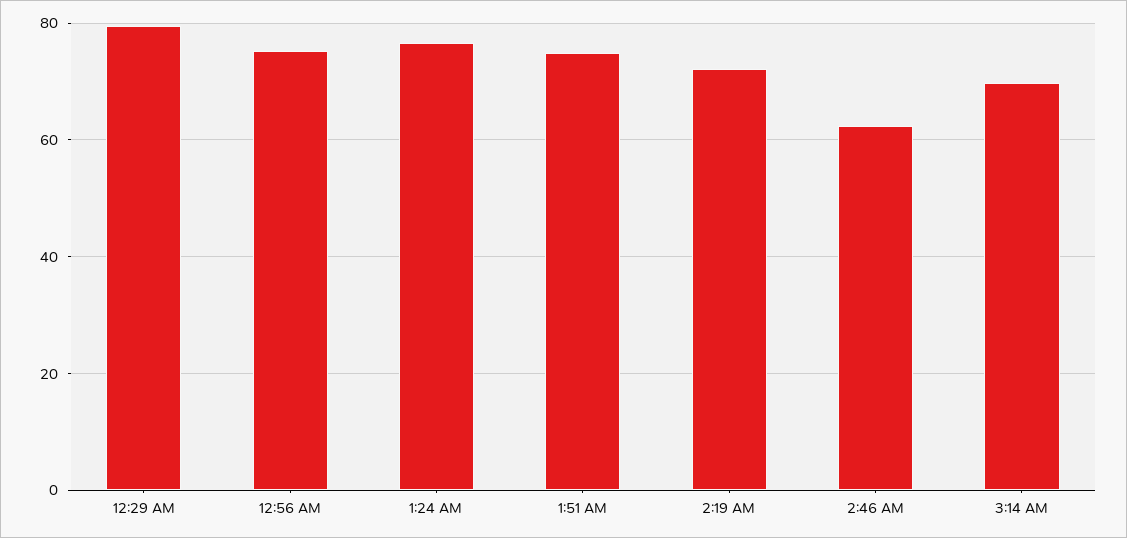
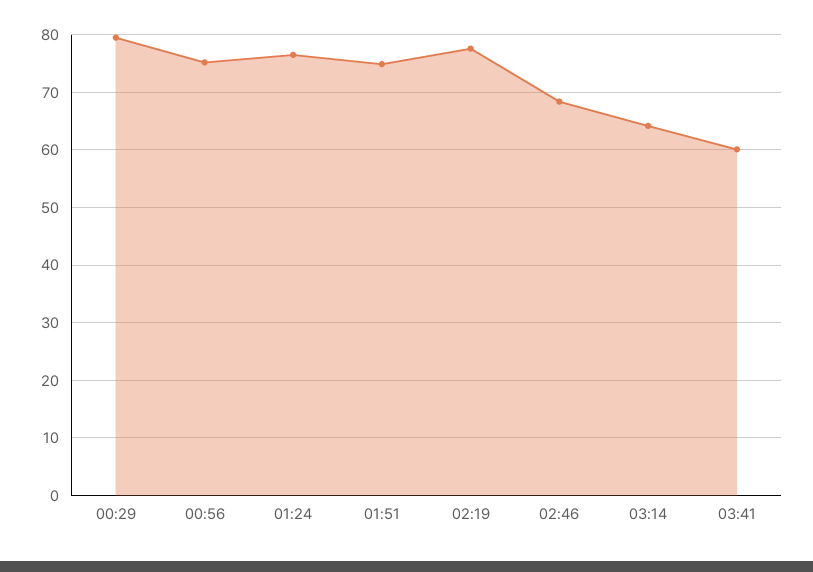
2:19 AM: 72 -> 78
2:46 AM: 62 -> 68
3:14 AM: 70 -> 64
03:41: none -> 60

